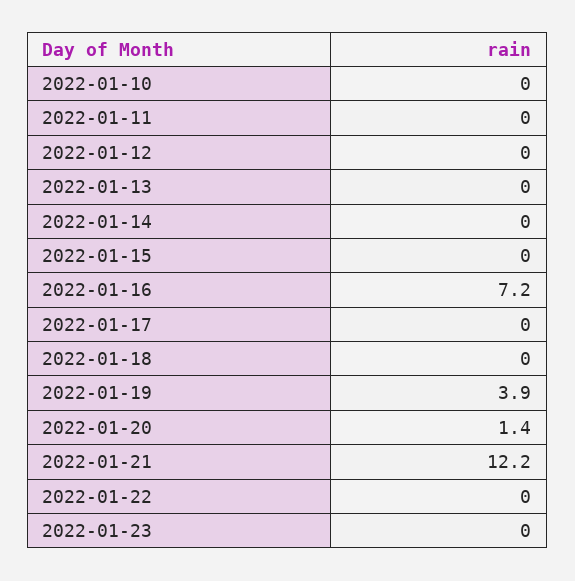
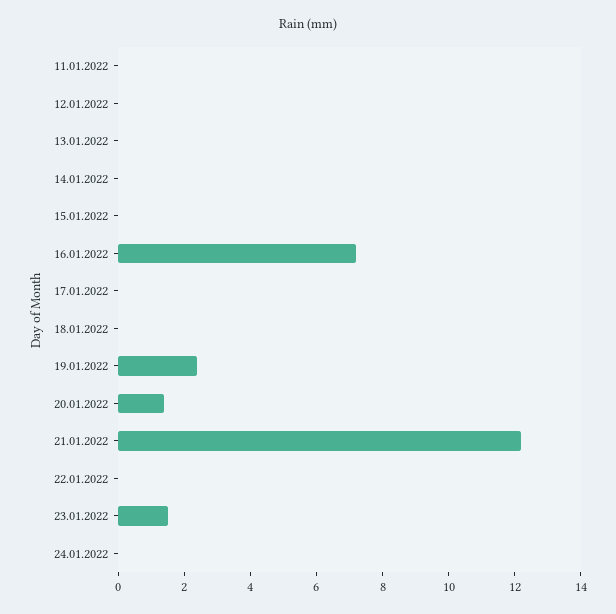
2022-01-10: 0 -> none
2022-01-19: 3.9 -> 2.5
2022-01-23: 0 -> 1.5
24.01.2022: none -> 0

